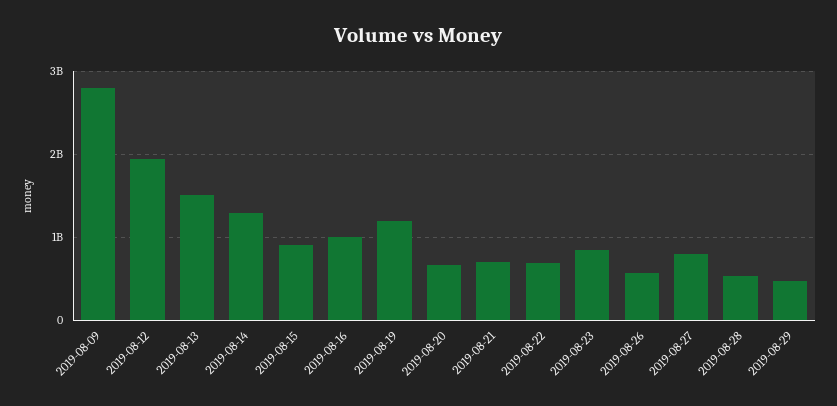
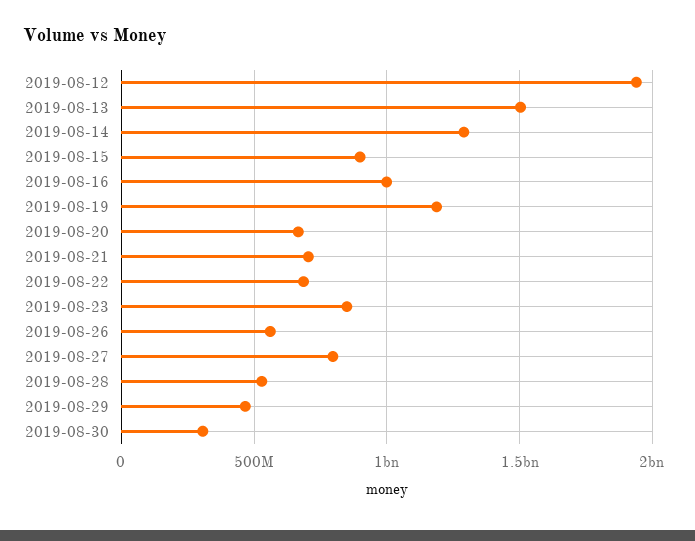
2019-08-09: 2800000000 -> none
2019-08-30: none -> 300000000

